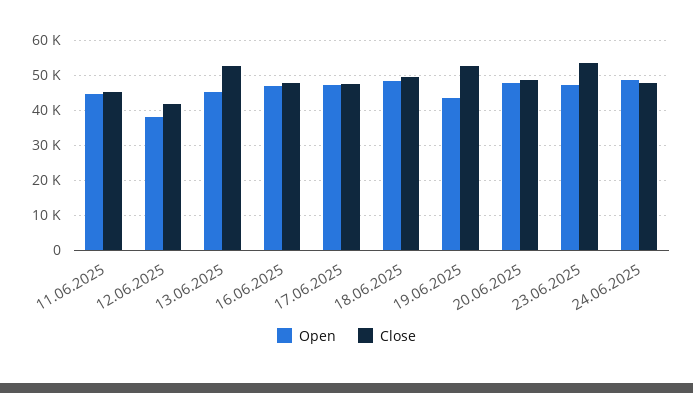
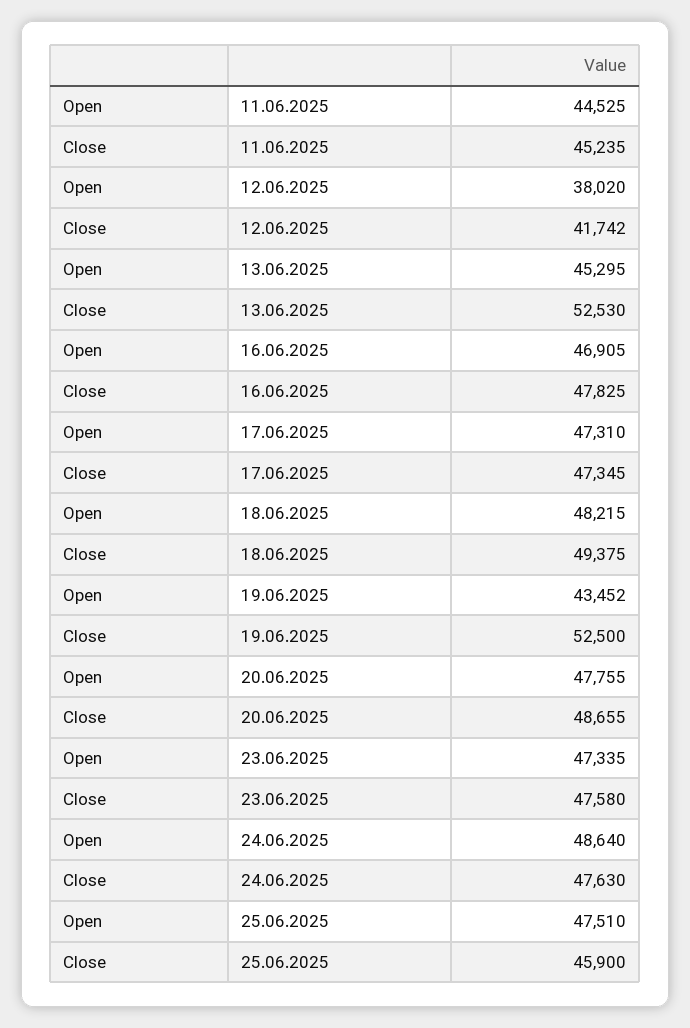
Close, 23.06.2025: 54000 -> 47580
Open, 25.06.2025: none -> 47510
Close, 25.06.2025: none -> 45900

